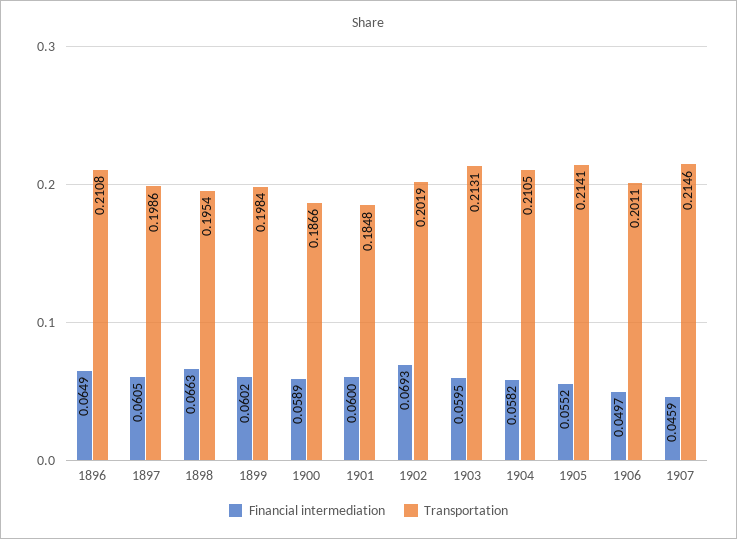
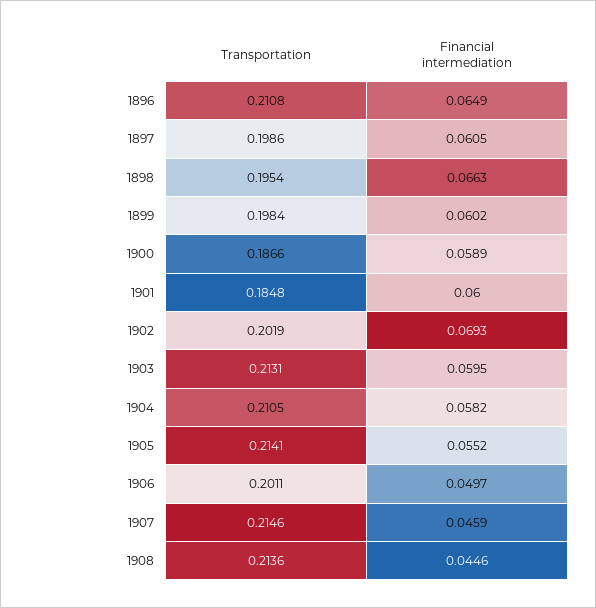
Transportation, 1908: none -> 0.2136
Financial intermediation, 1908: none -> 0.0446

